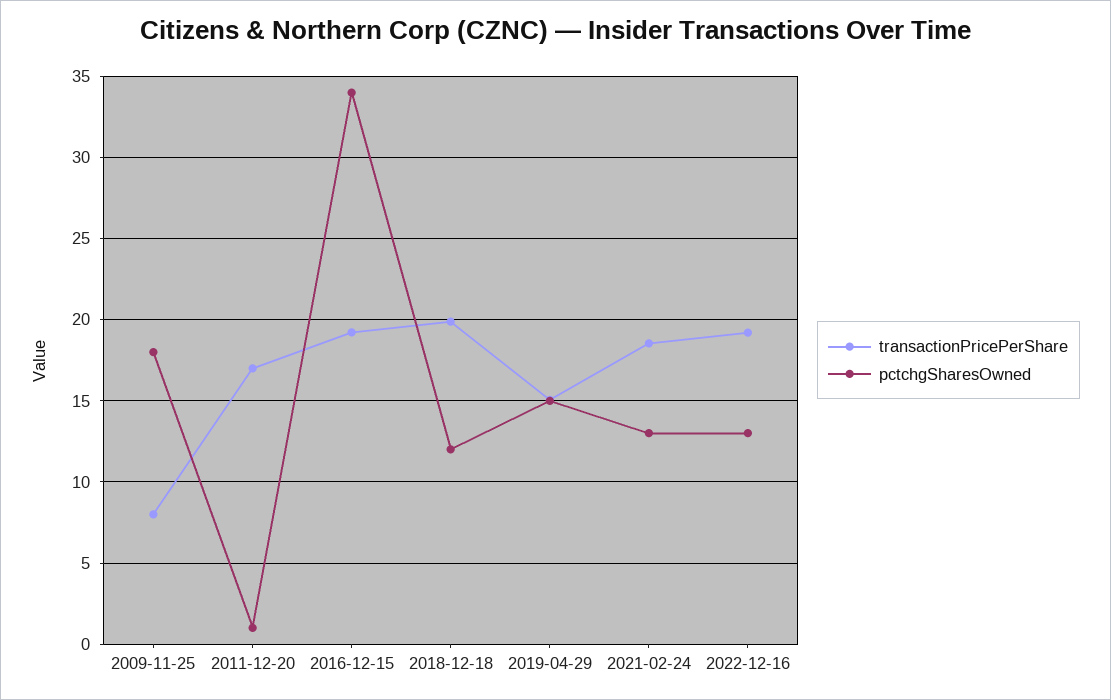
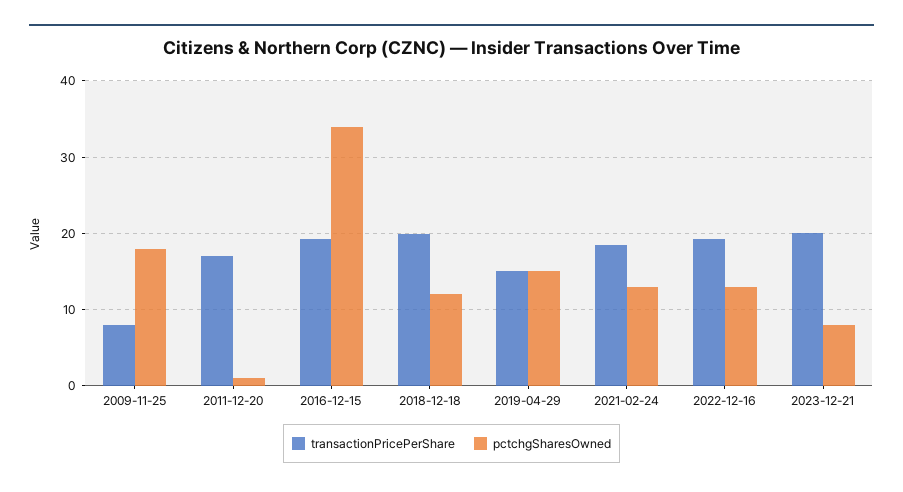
transactionPricePerShare, 2023-12-21: none -> 20
pctchgSharesOwned, 2023-12-21: none -> 8

